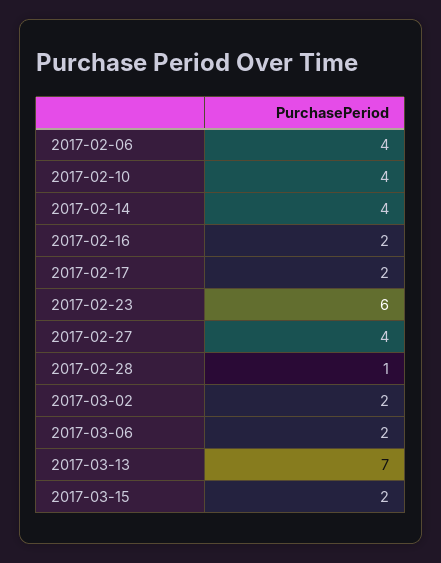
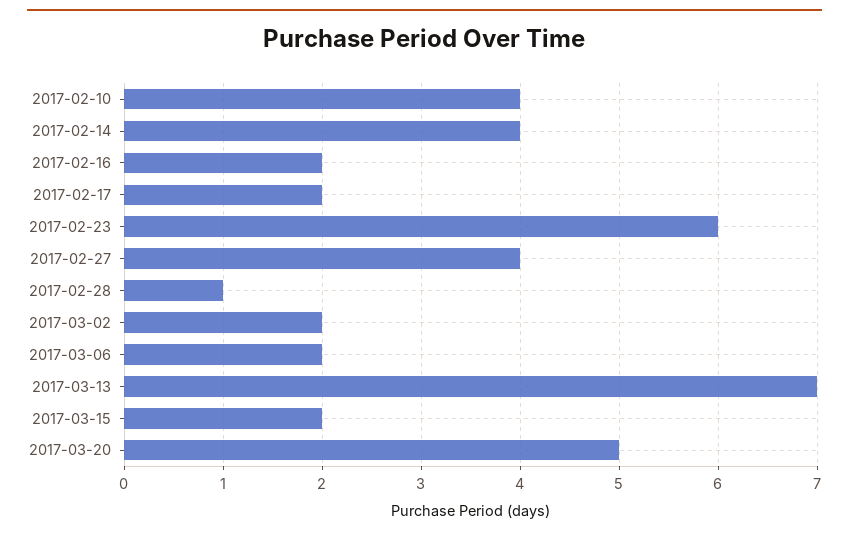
2017-02-06: 4 -> none
2017-03-20: none -> 5

